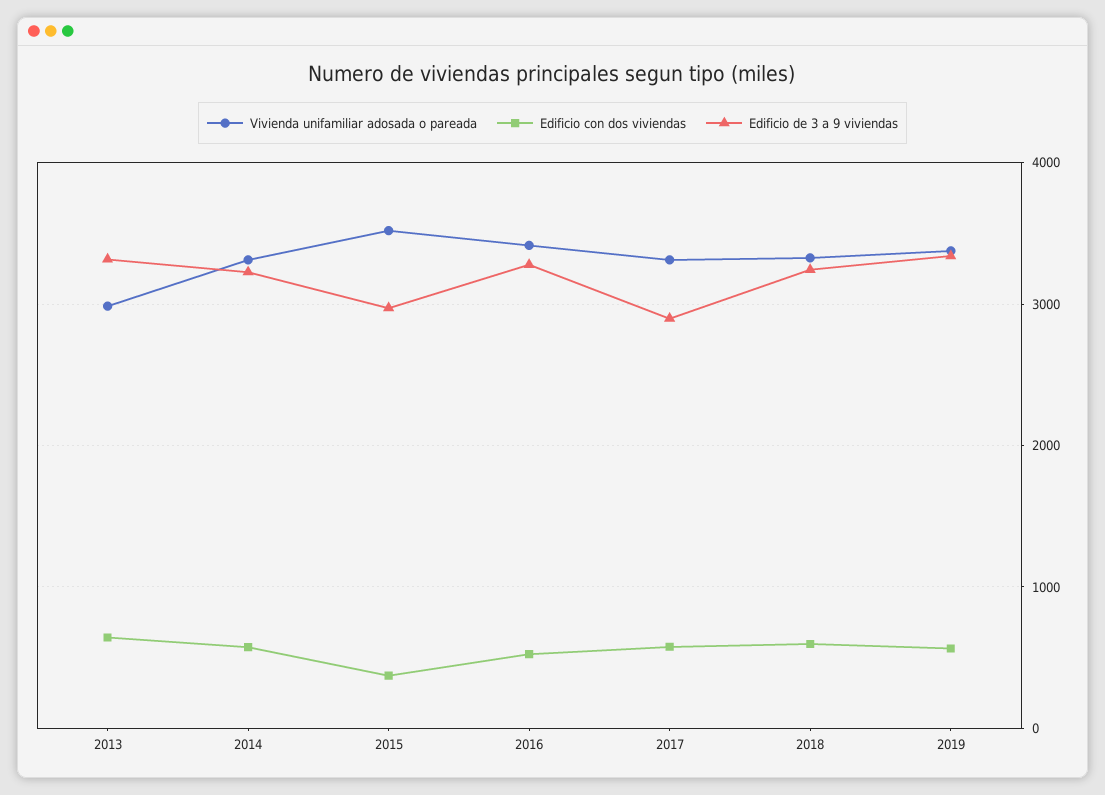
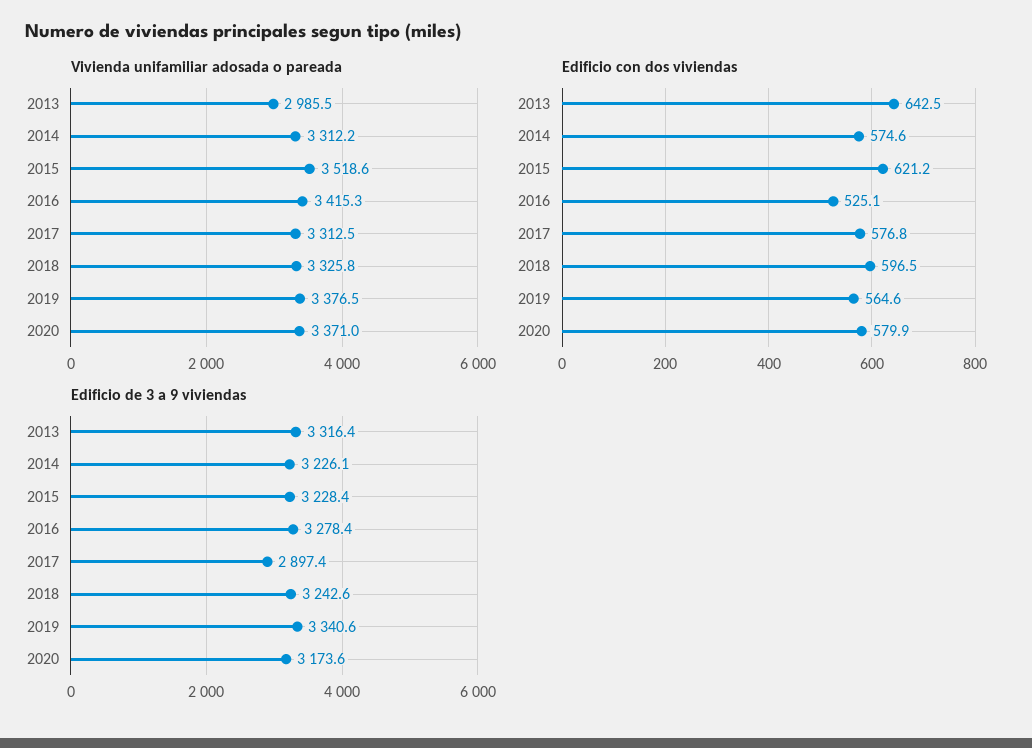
Edificio con dos viviendas, 2015: 400 -> 621.2
Edificio de 3 a 9 viviendas, 2015: 3000 -> 3228.4
Vivienda unifamiliar adosada o pareada, 2020: none -> 3371
Edificio con dos viviendas, 2020: none -> 579.9
Edificio de 3 a 9 viviendas, 2020: none -> 3173.6

